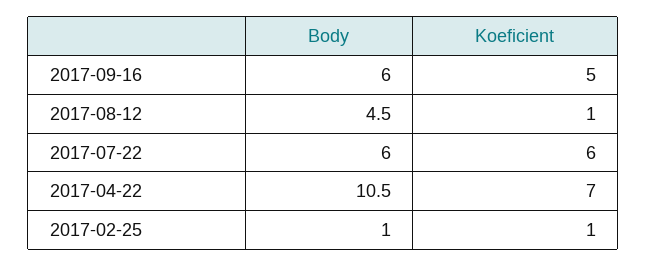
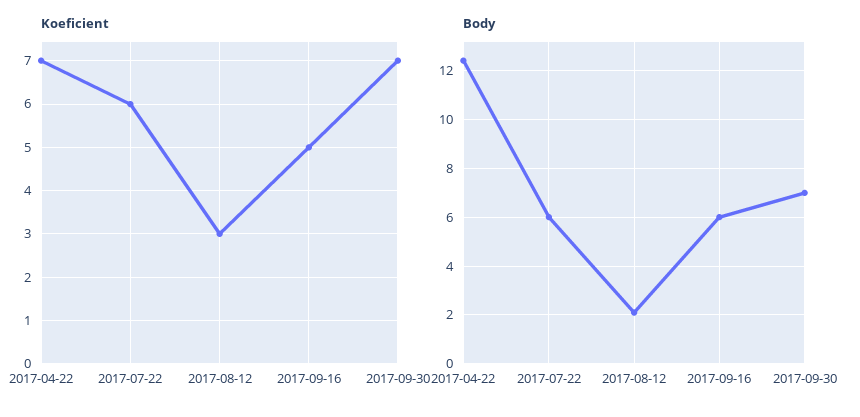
Body, 2017-08-12: 4.5 -> 2
Koeficient, 2017-08-12: 1 -> 3
Body, 2017-04-22: 10.5 -> 12.5
Body, 2017-02-25: 1 -> none
Koeficient, 2017-02-25: 1 -> none
Koeficient, 2017-09-30: none -> 7
Body, 2017-09-30: none -> 7

